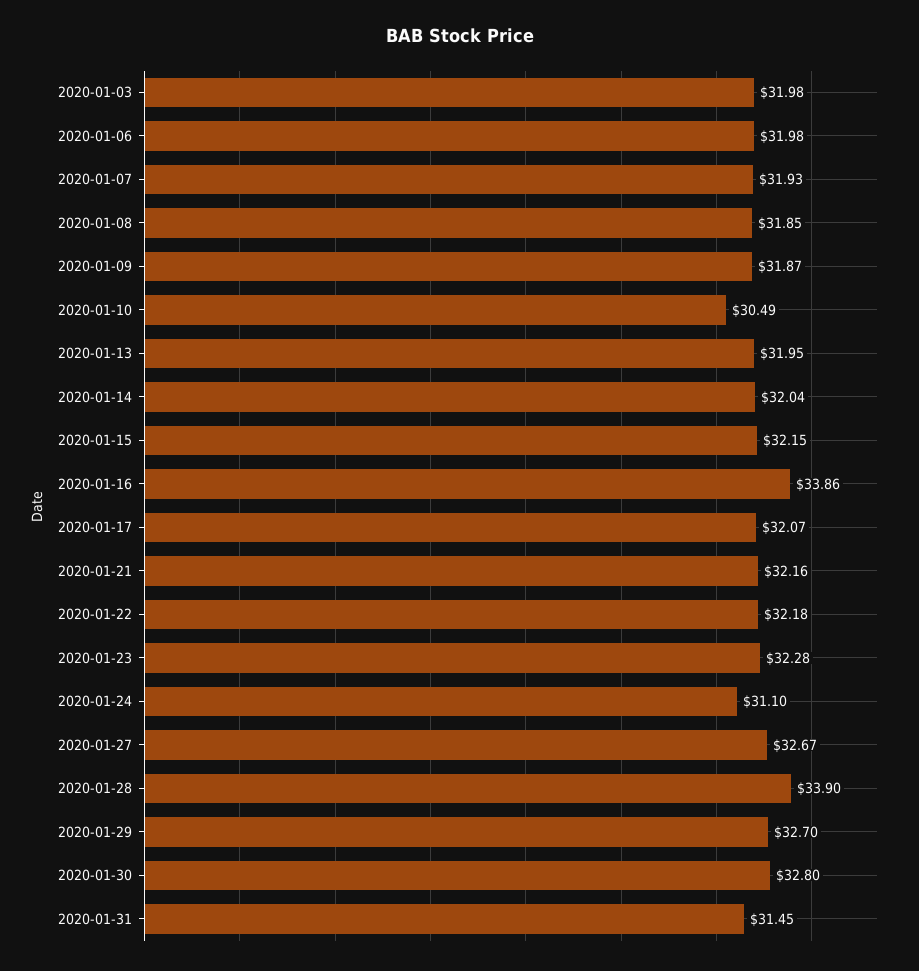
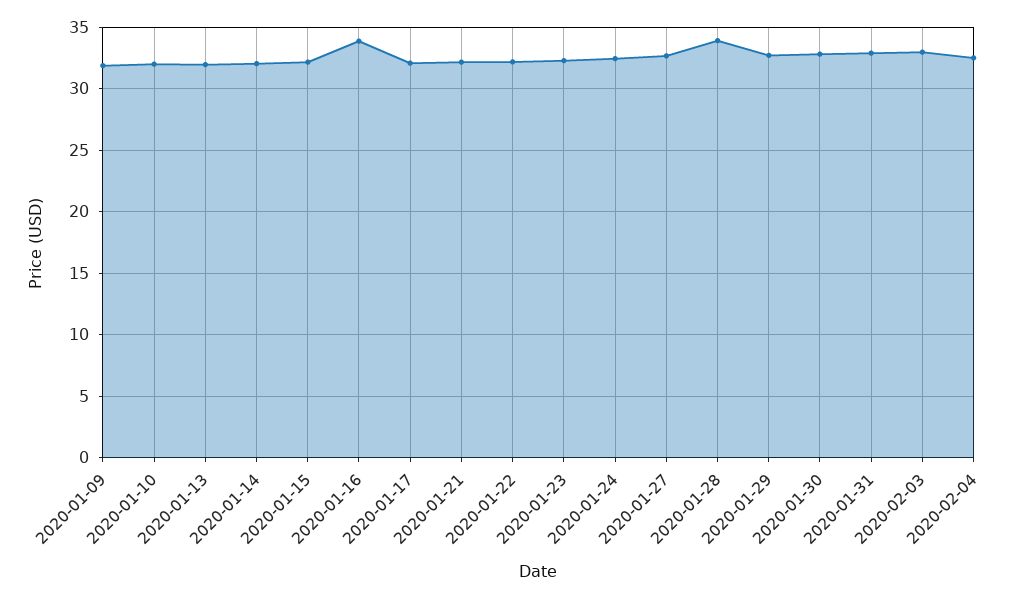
2020-01-03: 31.98 -> none
2020-01-06: 31.98 -> none
2020-01-07: 31.93 -> none
2020-01-08: 31.85 -> none
2020-01-10: 30.49 -> 32
2020-01-24: 31.1 -> 32.5
2020-01-31: 31.45 -> 33
2020-02-03: none -> 33
2020-02-04: none -> 32.5

